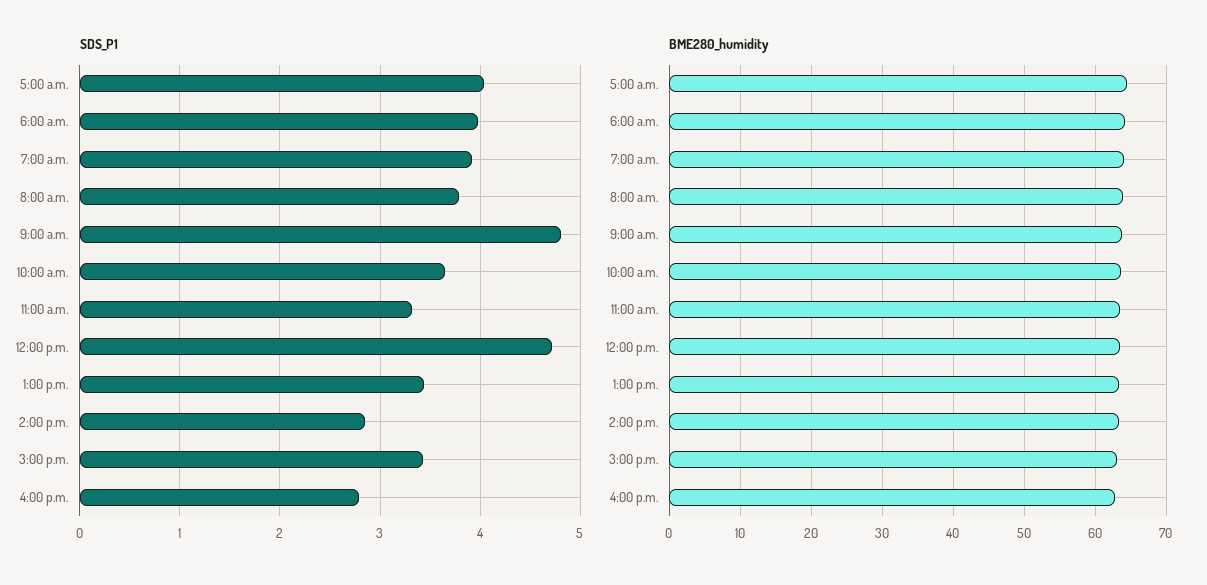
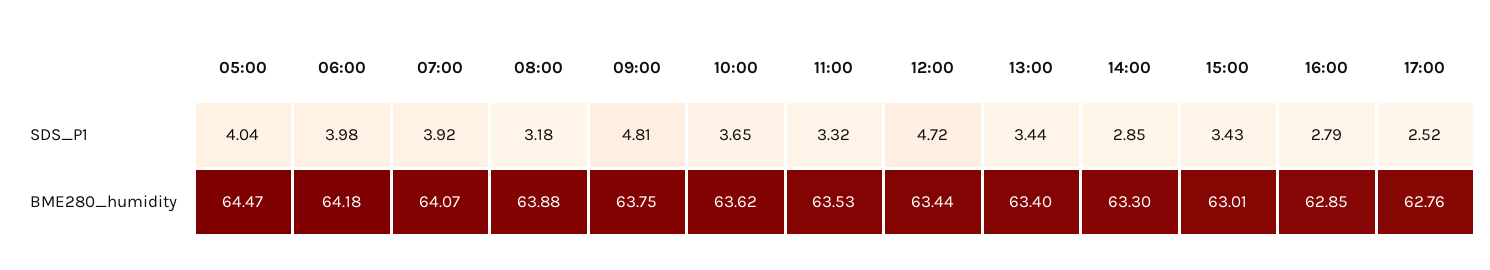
SDS_P1, 8:00 a.m.: 3.8 -> 3.18
SDS_P1, 17:00: none -> 2.52
BME280_humidity, 17:00: none -> 62.76

